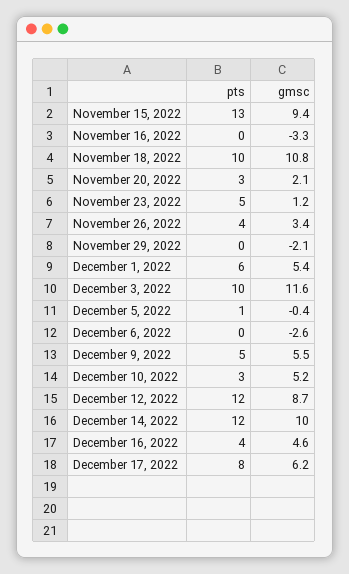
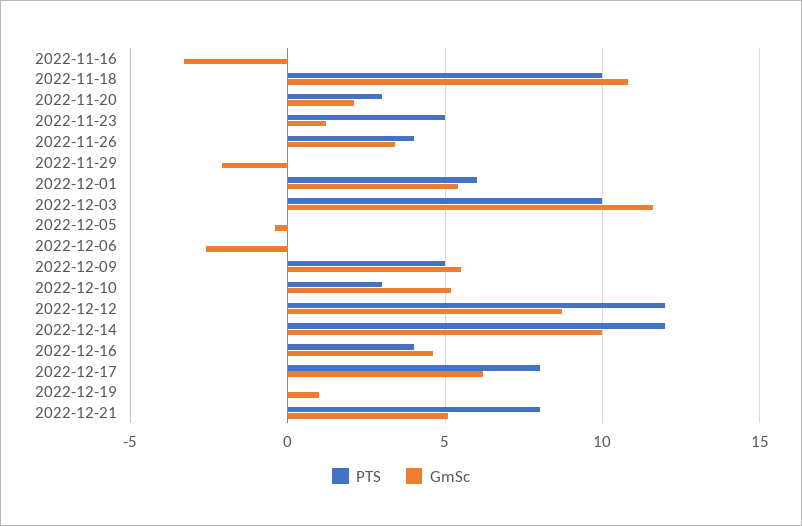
pts, November 15, 2022: 13 -> none
gmsc, November 15, 2022: 9.4 -> none
pts, December 5, 2022: 1 -> 0
pts, 2022-12-19: none -> 0
gmsc, 2022-12-19: none -> 1
pts, 2022-12-21: none -> 8
gmsc, 2022-12-21: none -> 5

